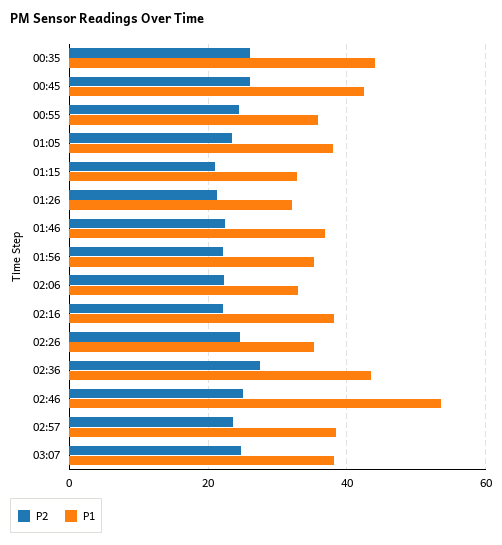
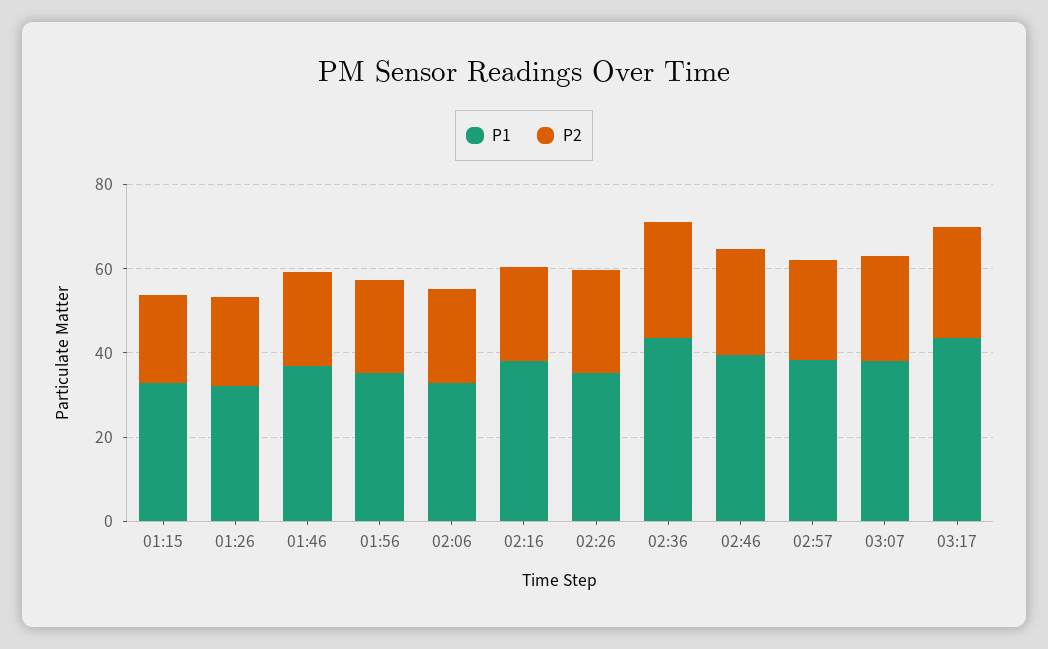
P2, 00:35: 26 -> none
P1, 00:35: 44 -> none
P2, 00:45: 26 -> none
P1, 00:45: 42 -> none
P2, 00:55: 24 -> none
P1, 00:55: 36 -> none
P2, 01:05: 24 -> none
P1, 01:05: 38 -> none
P1, 02:46: 54 -> 40
P1, 03:17: none -> 45
P2, 03:17: none -> 25

